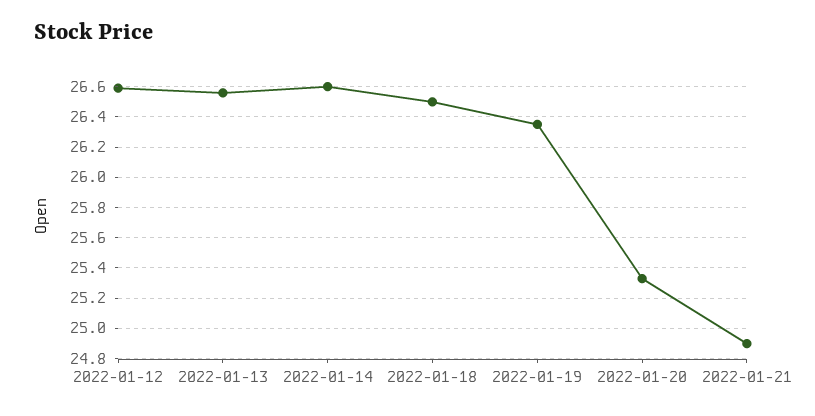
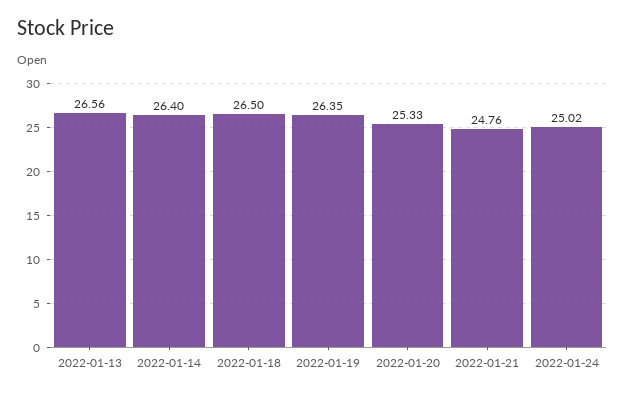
2022-01-12: 26.6 -> none
2022-01-14: 26.6 -> 26.4
2022-01-21: 24.9 -> 24.76
2022-01-24: none -> 25.02

